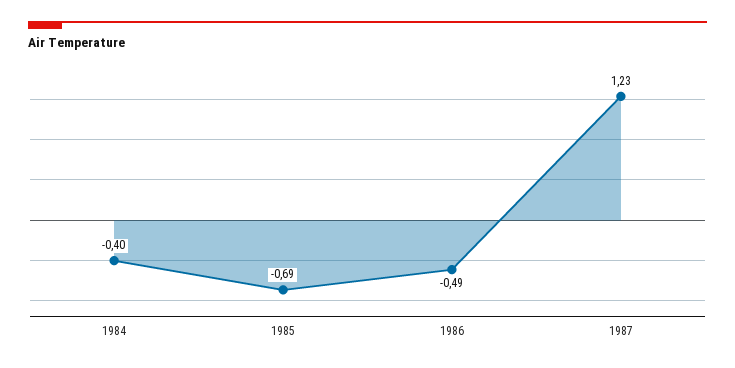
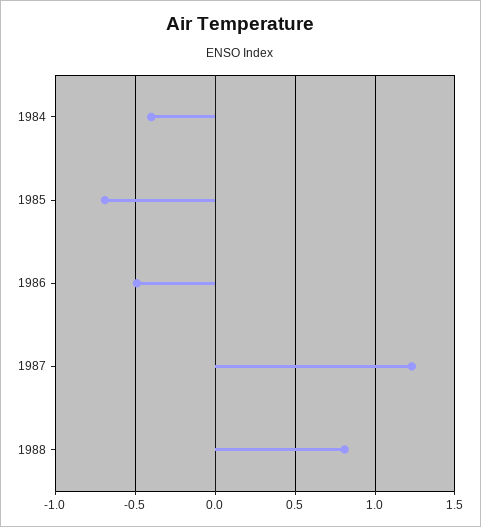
1988: none -> 0.8

